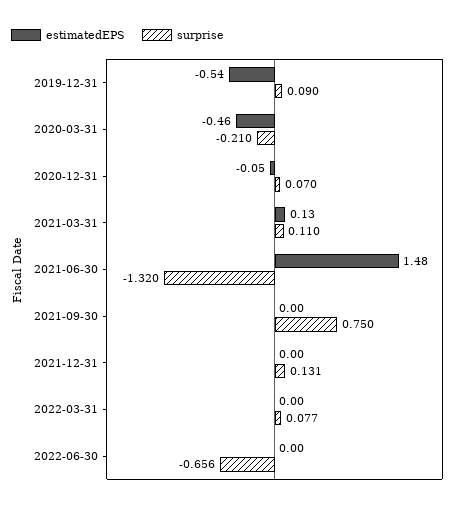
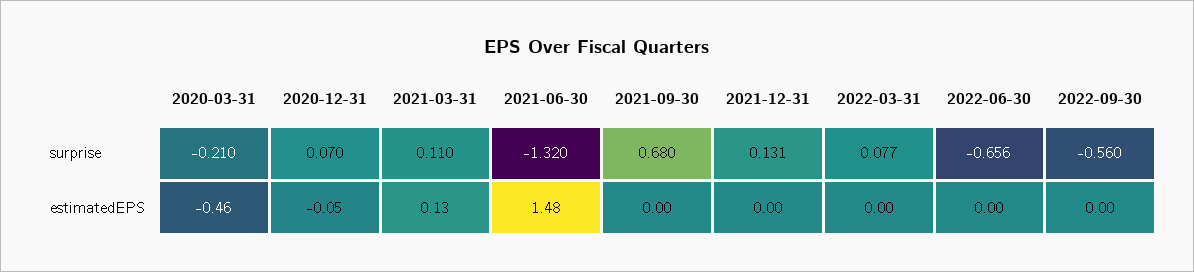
estimatedEPS, 2019-12-31: -0.54 -> none
surprise, 2019-12-31: 0.09 -> none
surprise, 2021-09-30: 0.75 -> 0.68
surprise, 2022-09-30: none -> -0.56
estimatedEPS, 2022-09-30: none -> 0

